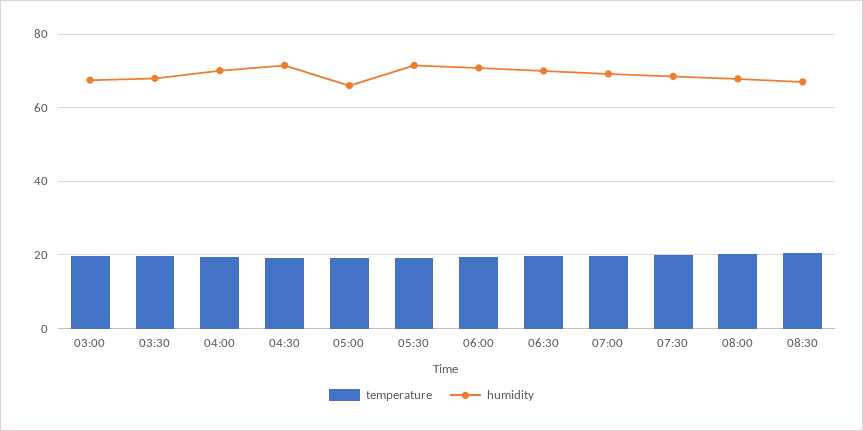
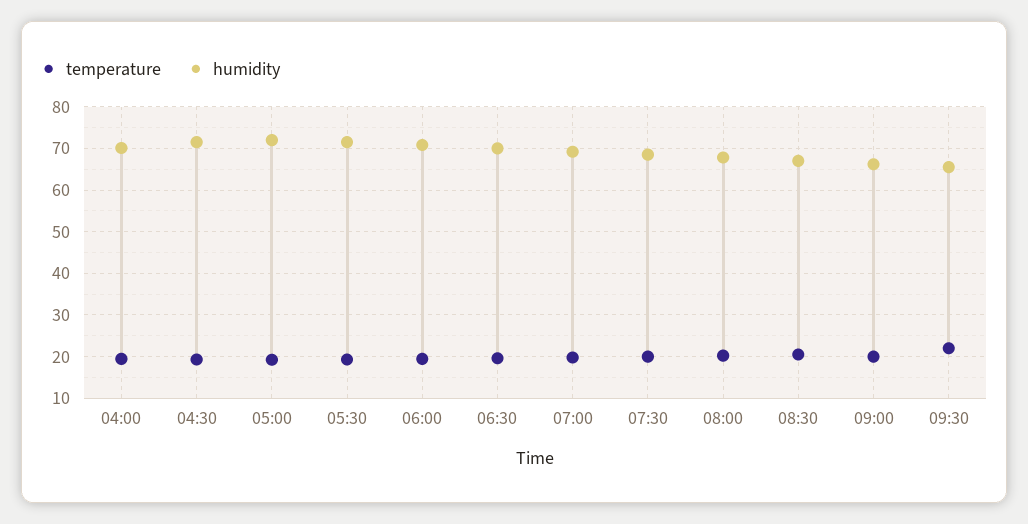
temperature, 03:00: 20 -> none
humidity, 03:00: 68 -> none
temperature, 03:30: 20 -> none
humidity, 03:30: 68 -> none
humidity, 05:00: 66 -> 72
temperature, 09:00: none -> 20
humidity, 09:00: none -> 66
temperature, 09:30: none -> 22
humidity, 09:30: none -> 66

